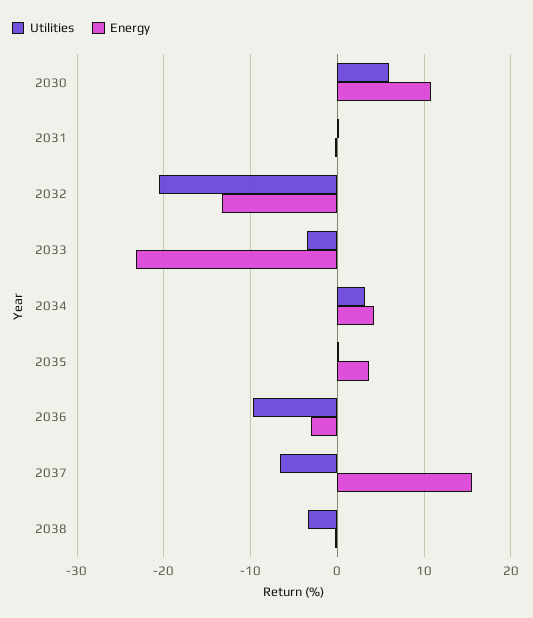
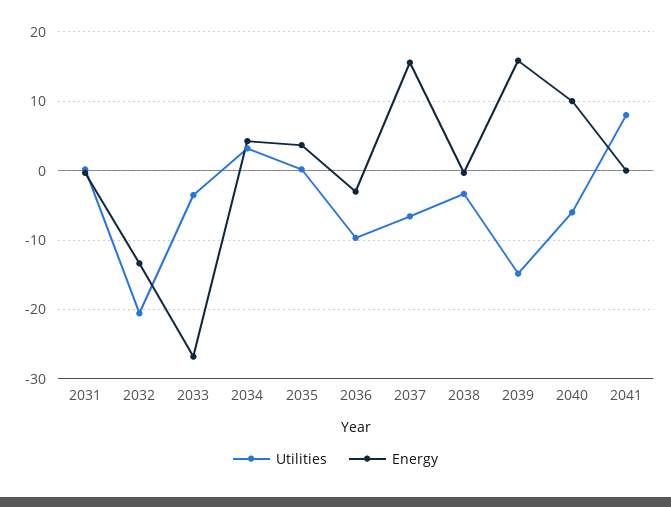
Utilities, 2030: 6 -> none
Energy, 2030: 11 -> none
Energy, 2033: -23 -> -27
Utilities, 2039: none -> -15
Energy, 2039: none -> 16
Utilities, 2040: none -> -6
Energy, 2040: none -> 10
Utilities, 2041: none -> 8
Energy, 2041: none -> 0

